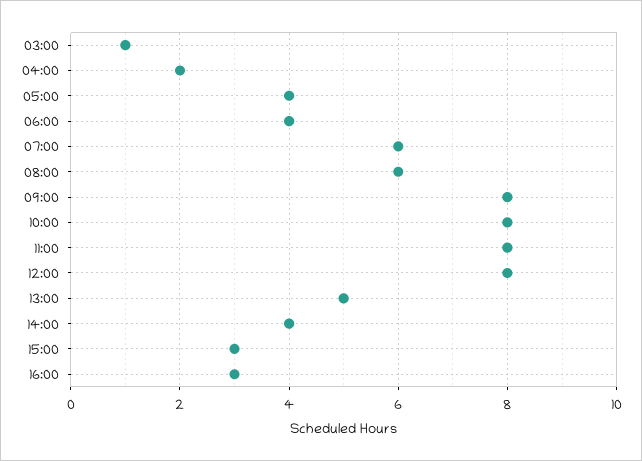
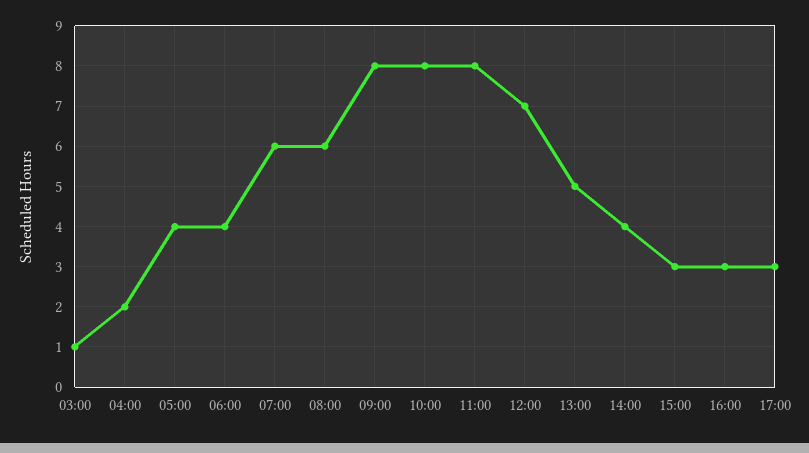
12:00: 8 -> 7
17:00: none -> 3

